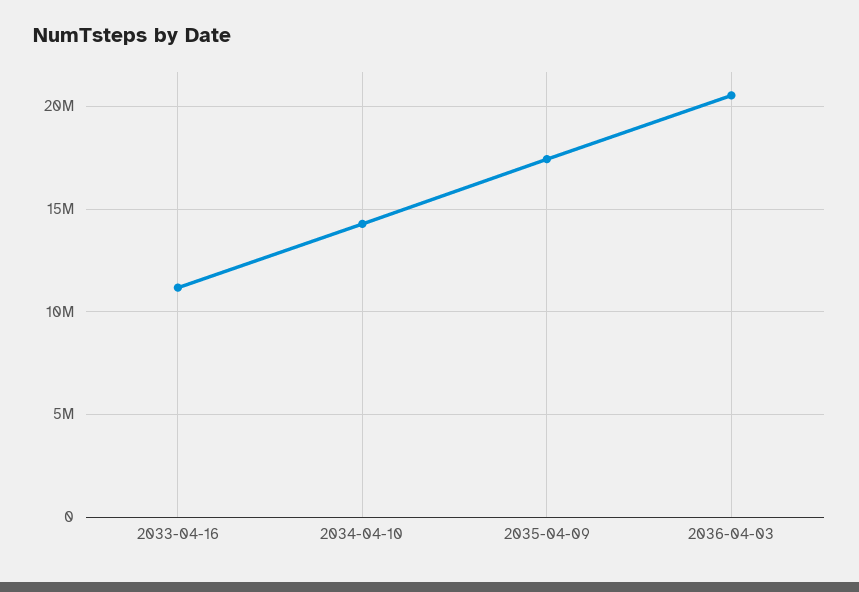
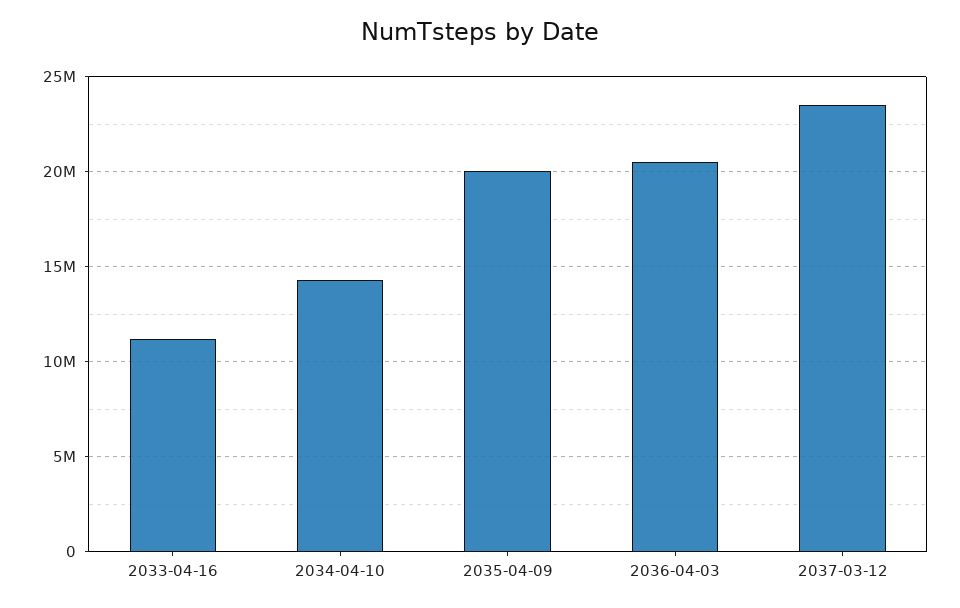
2035-04-09: 17500000 -> 20000000
2037-03-12: none -> 23500000

